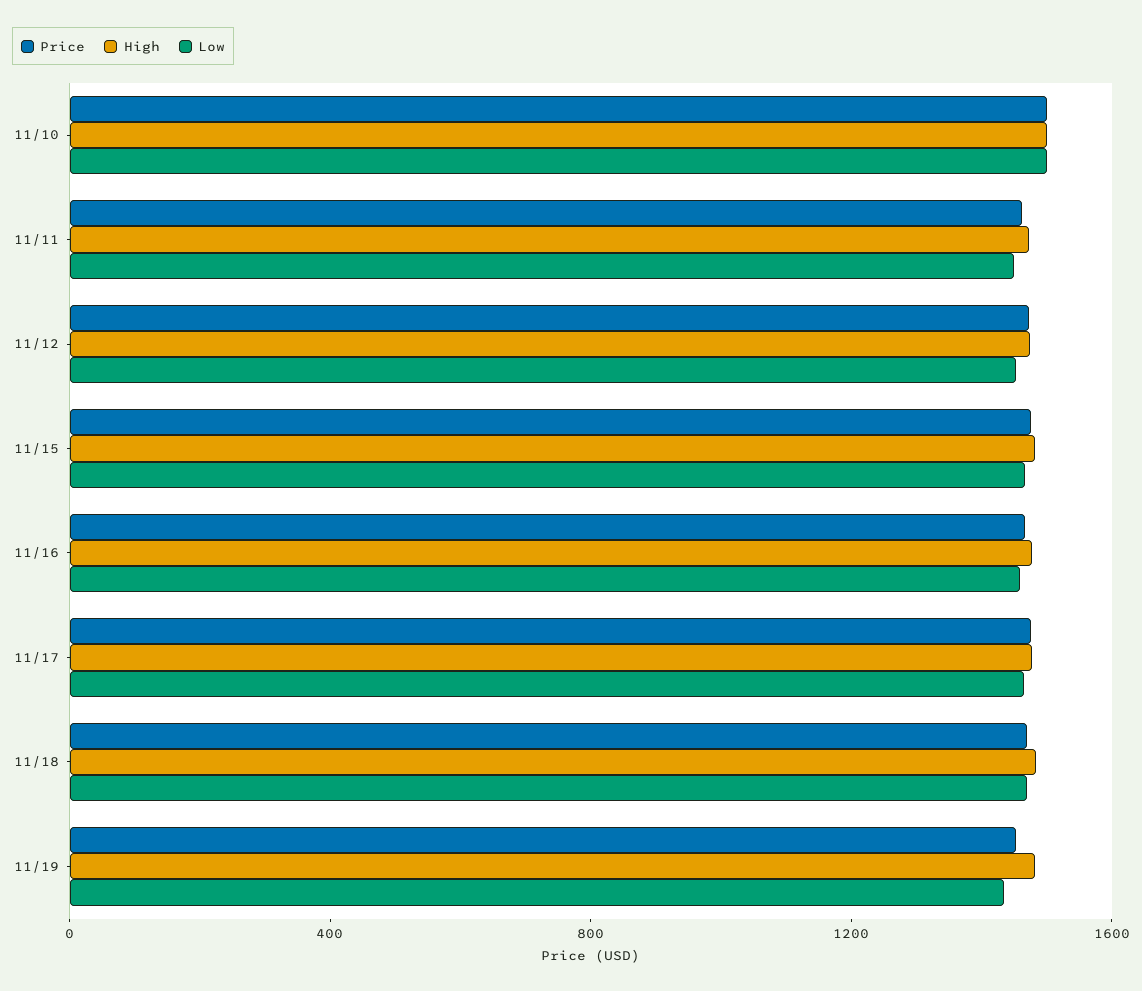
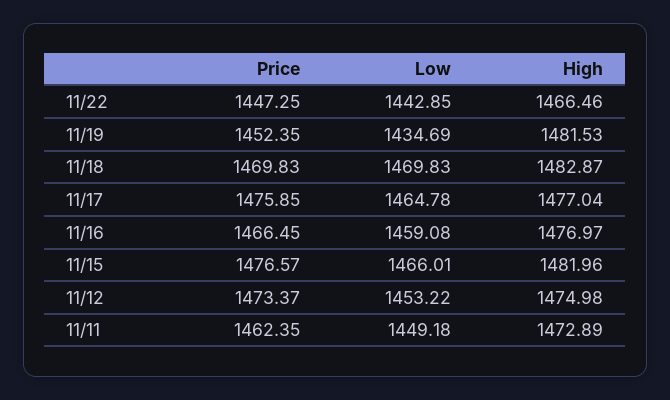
Price, 11/10: 1500 -> none
High, 11/10: 1500 -> none
Low, 11/10: 1500 -> none
Price, 11/22: none -> 1447.25
Low, 11/22: none -> 1442.85
High, 11/22: none -> 1466.46

